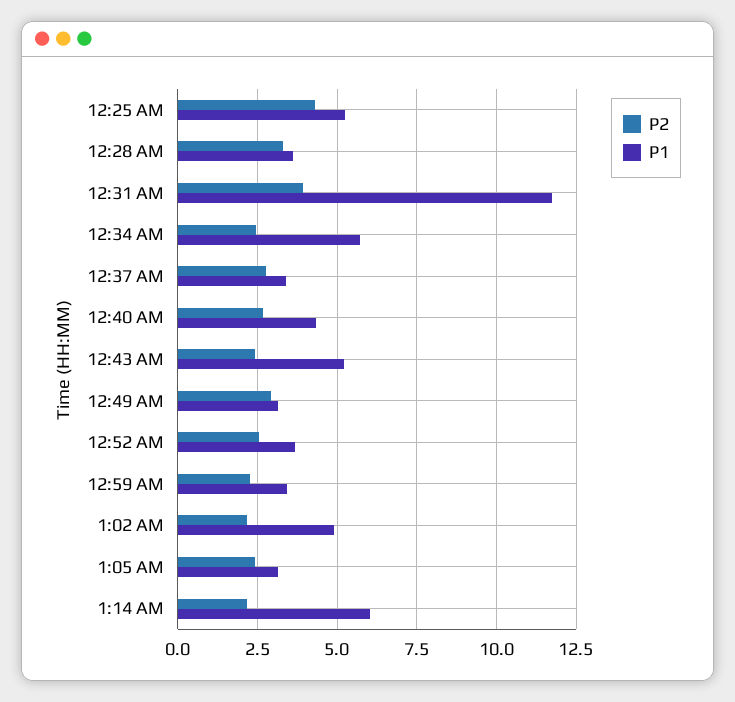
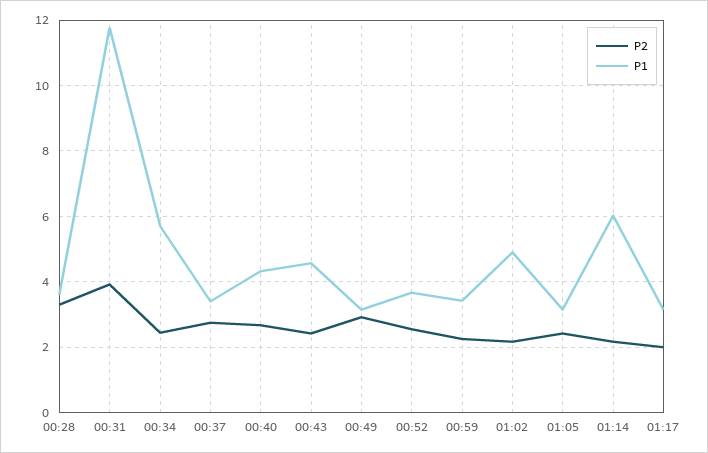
P2, 12:25 AM: 4.25 -> none
P1, 12:25 AM: 5.25 -> none
P1, 12:43 AM: 5.25 -> 4.6
P2, 01:17: none -> 2
P1, 01:17: none -> 3.2

